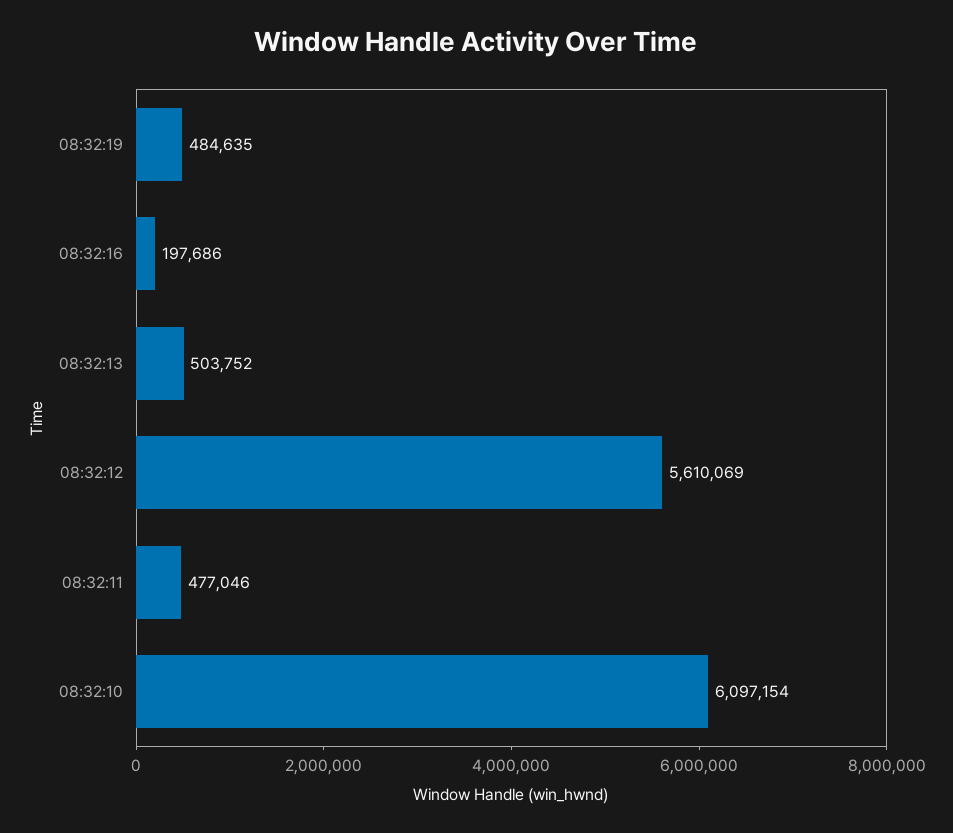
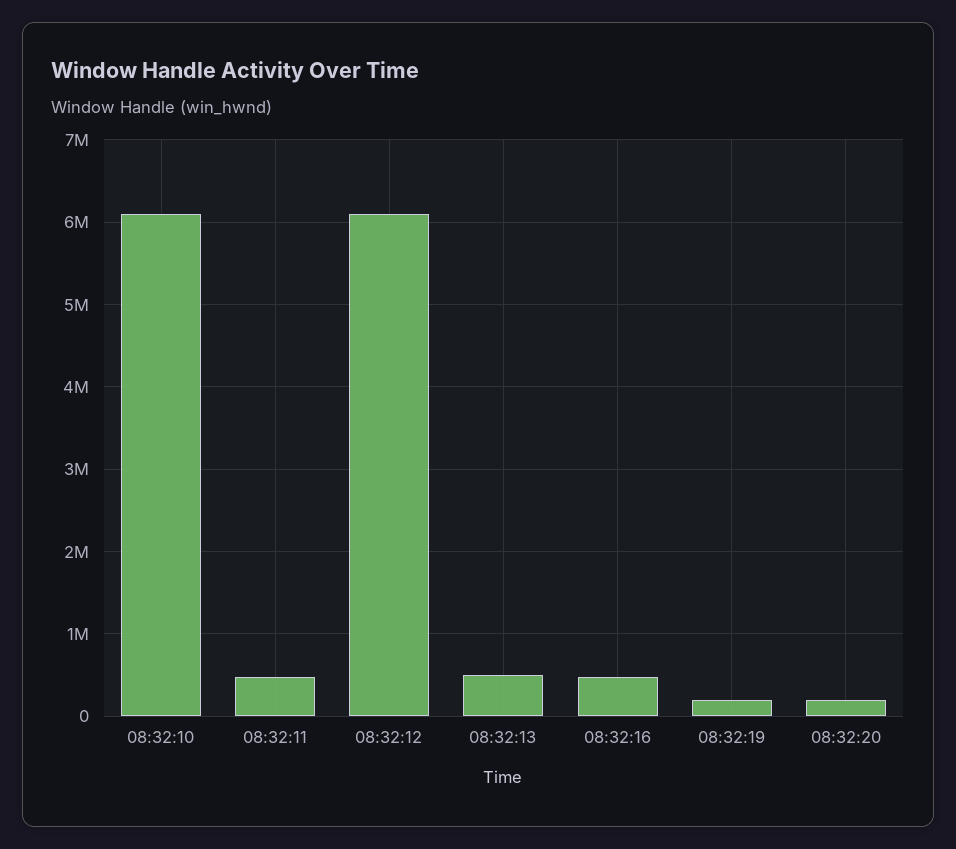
08:32:19: 484635 -> 200000
08:32:16: 197686 -> 500000
08:32:12: 5610069 -> 6100000
08:32:20: none -> 200000

